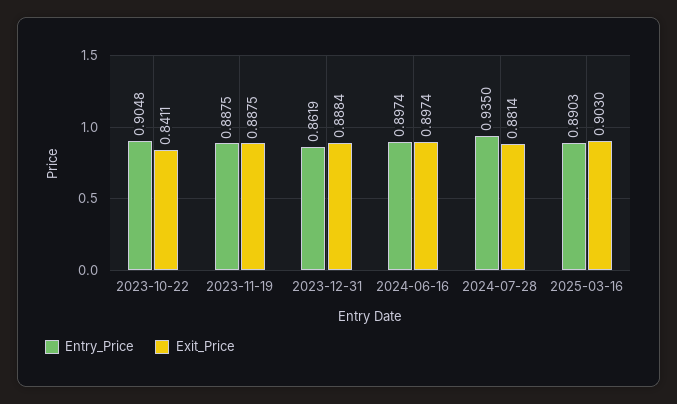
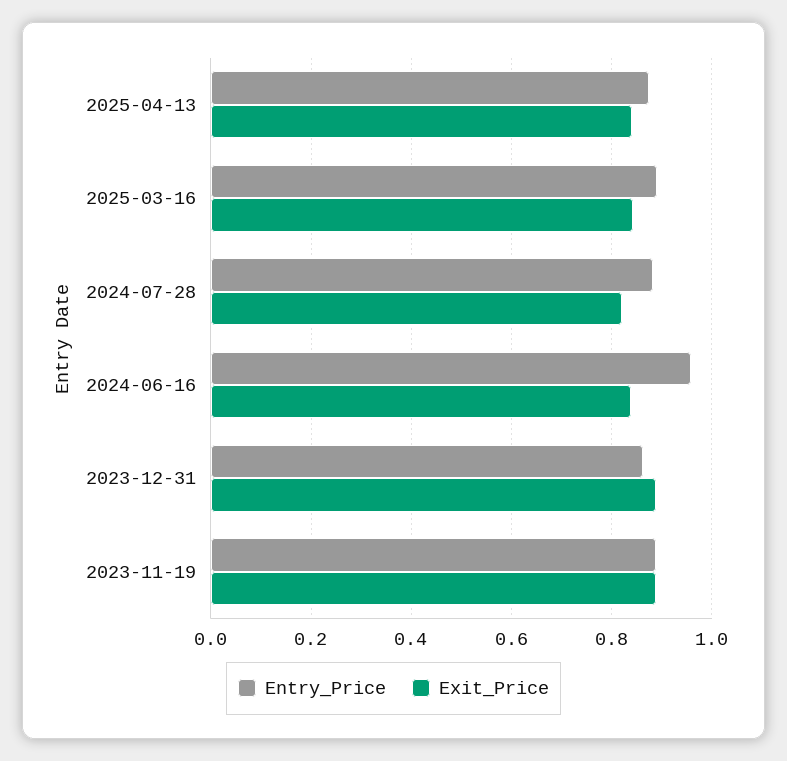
Entry_Price, 2023-10-22: 0.9048 -> none
Exit_Price, 2023-10-22: 0.8411 -> none
Entry_Price, 2024-06-16: 0.8974 -> 0.96
Exit_Price, 2024-06-16: 0.8974 -> 0.84
Entry_Price, 2024-07-28: 0.935 -> 0.88
Exit_Price, 2024-07-28: 0.8814 -> 0.82
Exit_Price, 2025-03-16: 0.903 -> 0.84
Entry_Price, 2025-04-13: none -> 0.88
Exit_Price, 2025-04-13: none -> 0.84

